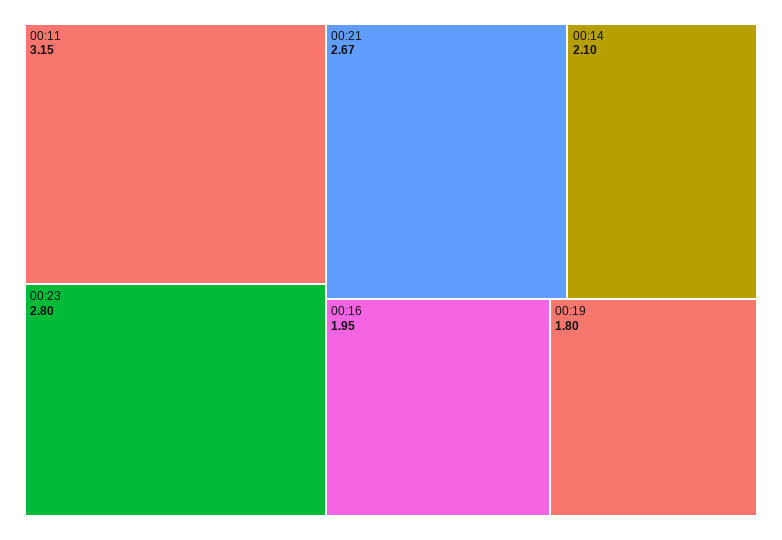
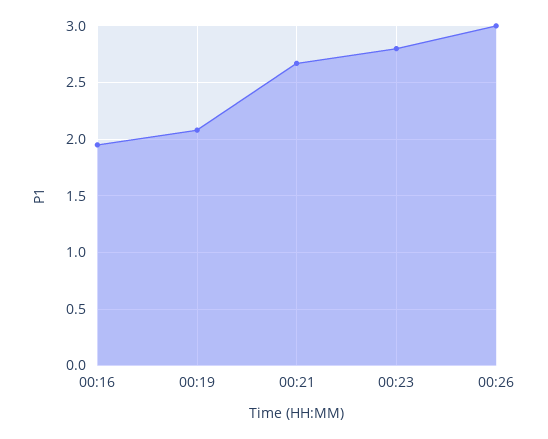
00:11: 3.15 -> none
00:14: 2.1 -> none
00:19: 1.8 -> 2.1
00:26: none -> 3

